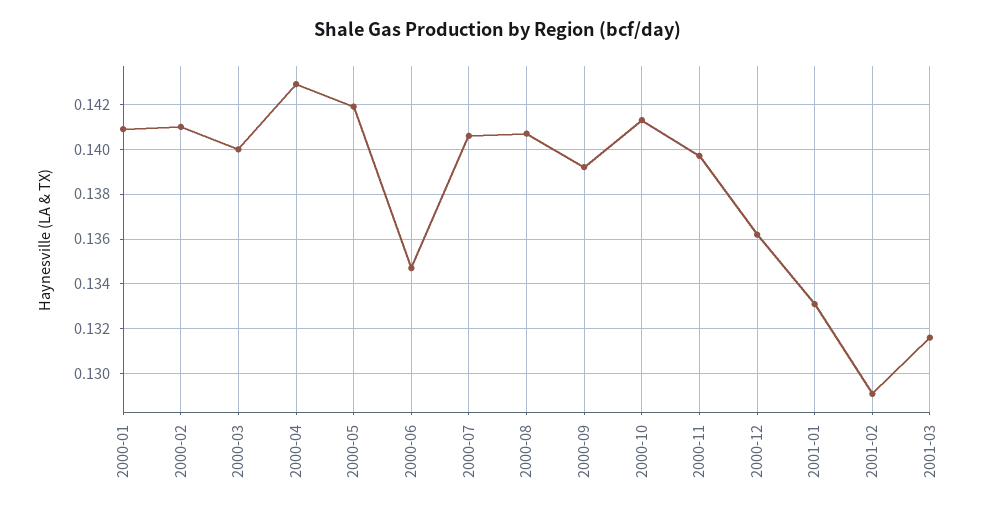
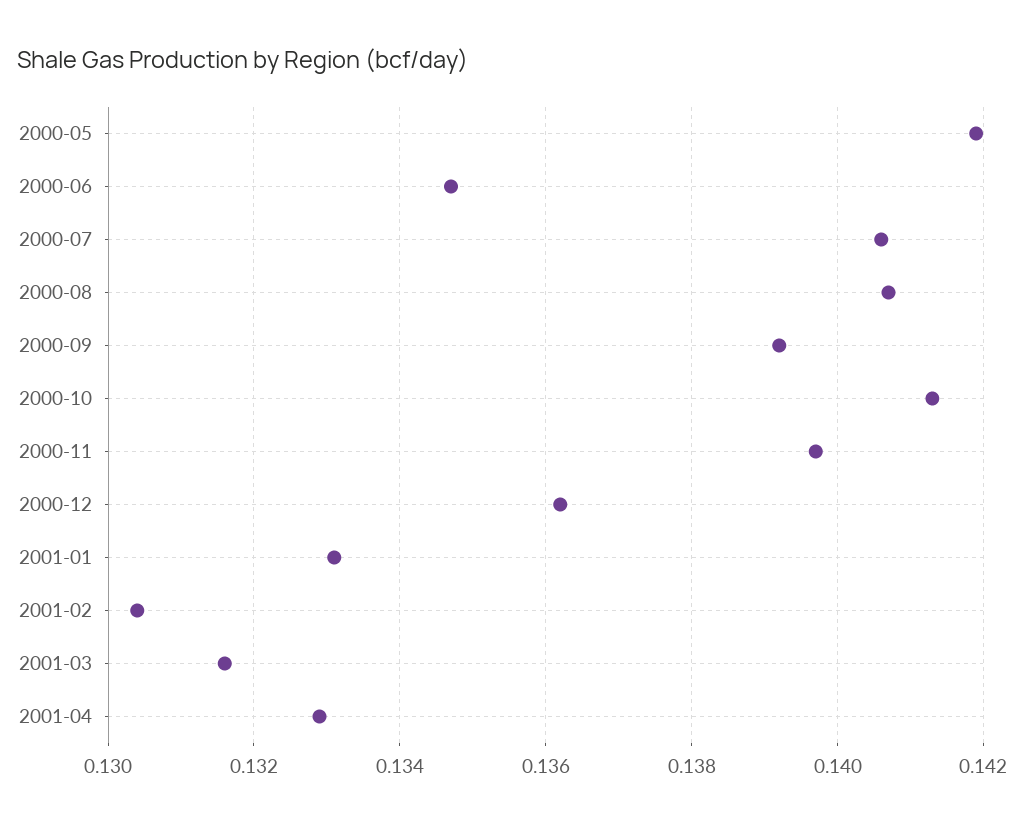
2000-01: 0.141 -> none
2000-02: 0.141 -> none
2000-03: 0.14 -> none
2000-04: 0.143 -> none
2001-02: 0.129 -> 0.1305
2001-04: none -> 0.133

